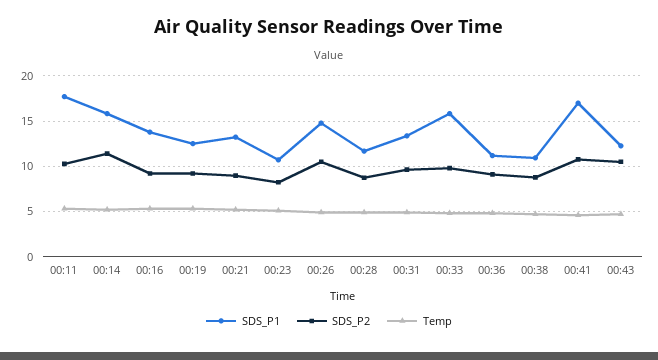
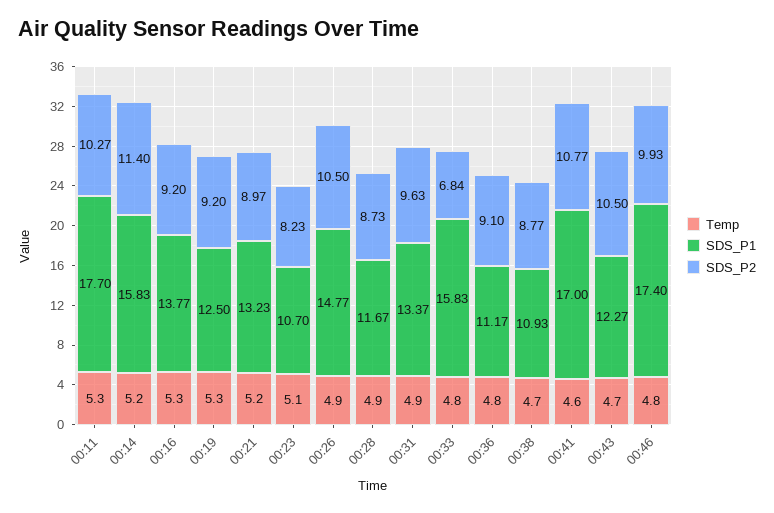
SDS_P2, 00:33: 10 -> 6.84
Temp, 00:46: none -> 4.8
SDS_P1, 00:46: none -> 17.4
SDS_P2, 00:46: none -> 9.93

